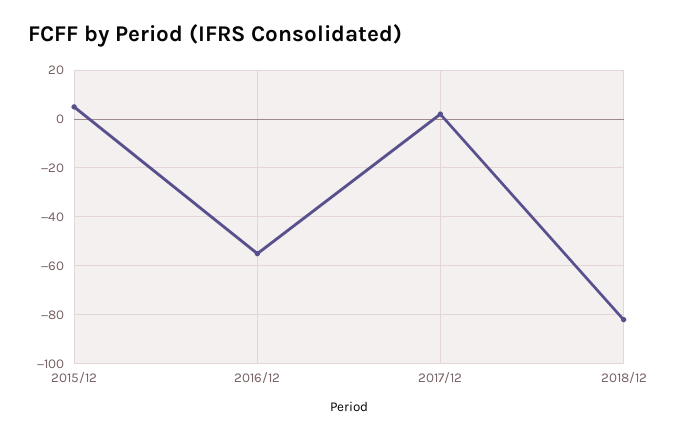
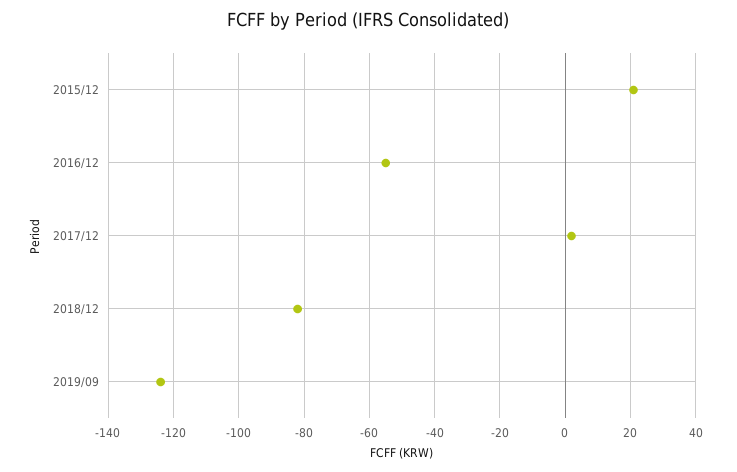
2015/12: 5 -> 20
2019/09: none -> -125

